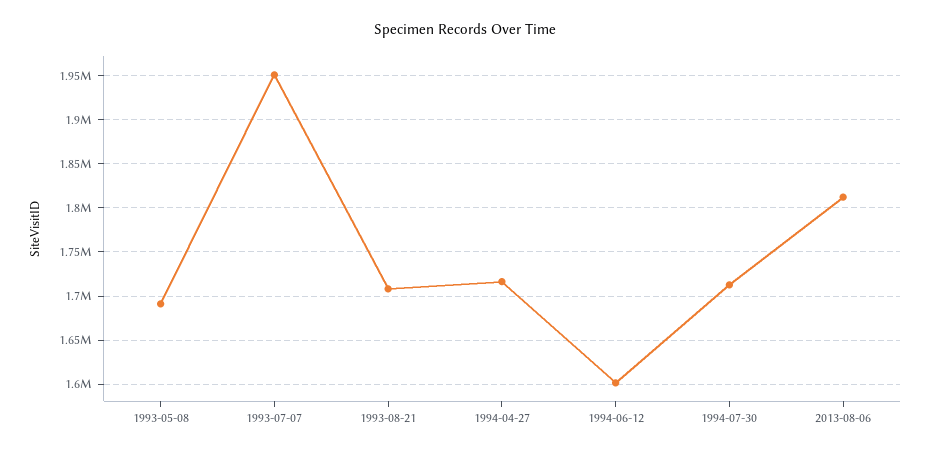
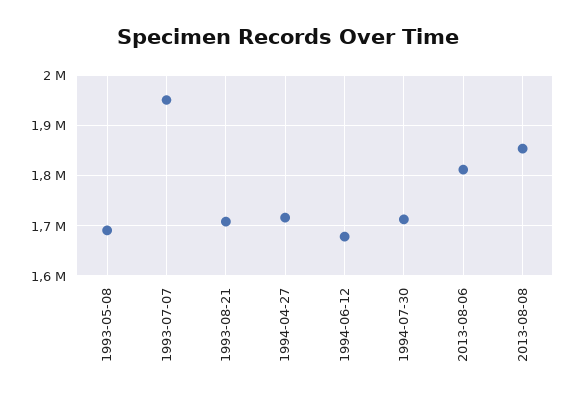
1994-06-12: 1600000 -> 1680000
2013-08-08: none -> 1860000

